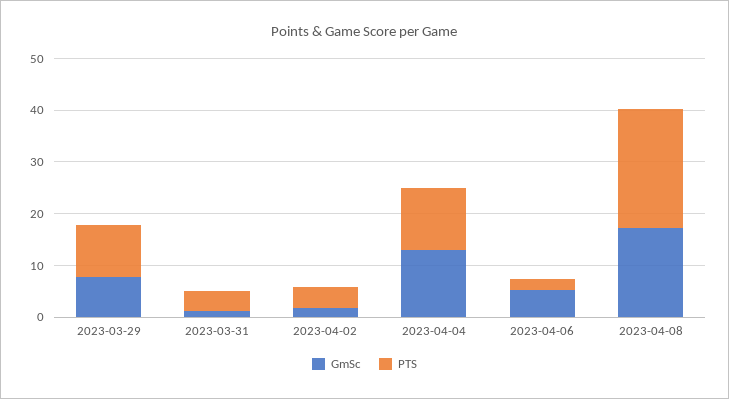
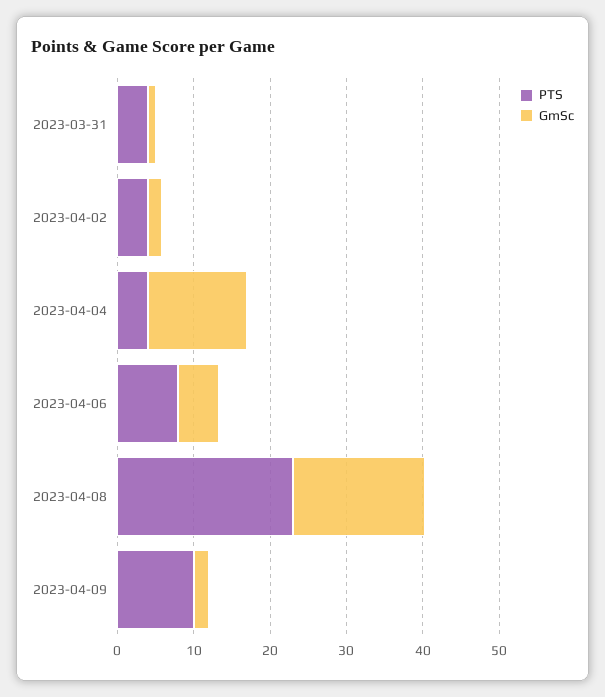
GmSc, 2023-03-29: 8 -> none
PTS, 2023-03-29: 10 -> none
PTS, 2023-04-04: 12 -> 4
PTS, 2023-04-06: 2 -> 8
PTS, 2023-04-09: none -> 10
GmSc, 2023-04-09: none -> 2

